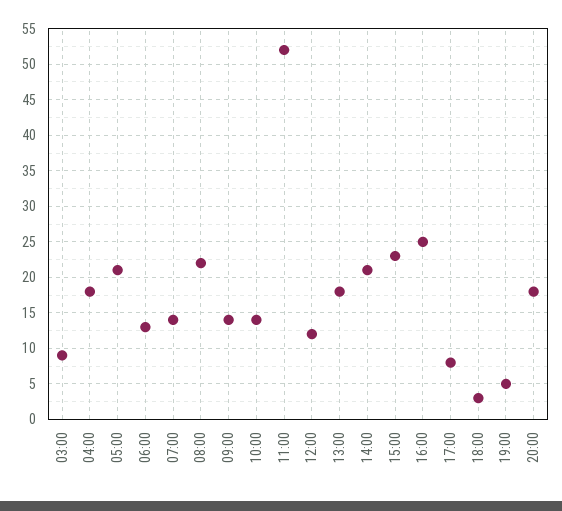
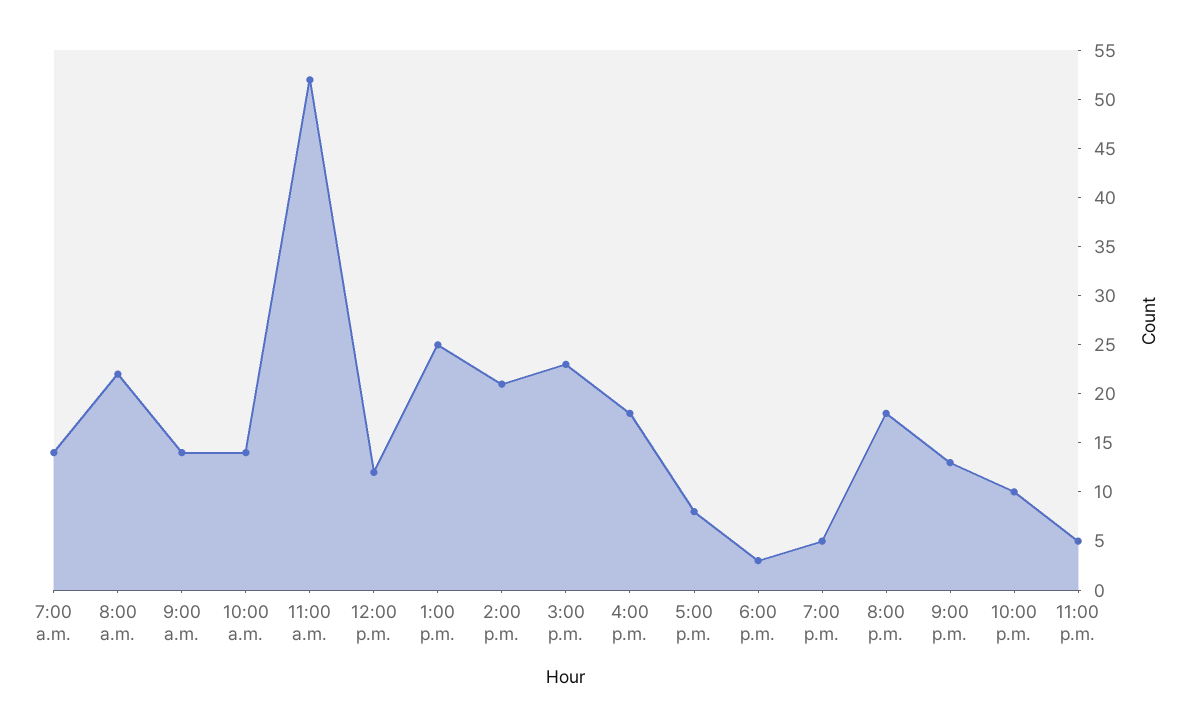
03:00: 9 -> none
04:00: 18 -> none
05:00: 21 -> none
06:00: 13 -> none
13:00: 18 -> 25
16:00: 25 -> 18
9:00 p.m.: none -> 13
10:00 p.m.: none -> 10
11:00 p.m.: none -> 5

